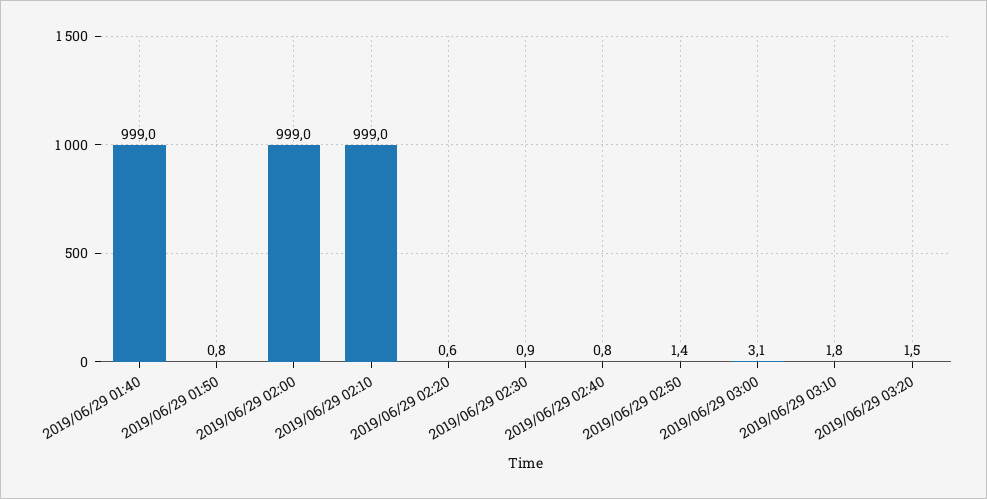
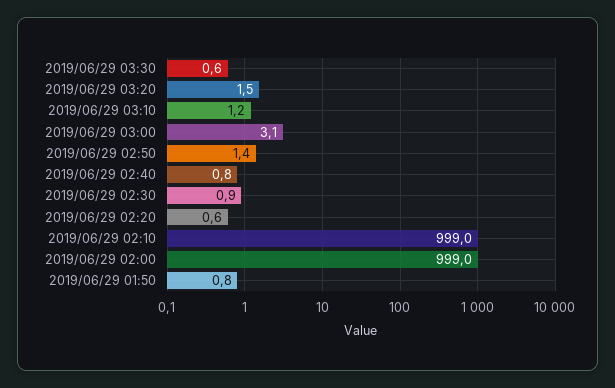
2019/06/29 01:40: 999 -> none
2019/06/29 03:10: 1.8 -> 1.2
2019/06/29 03:30: none -> 0.6

